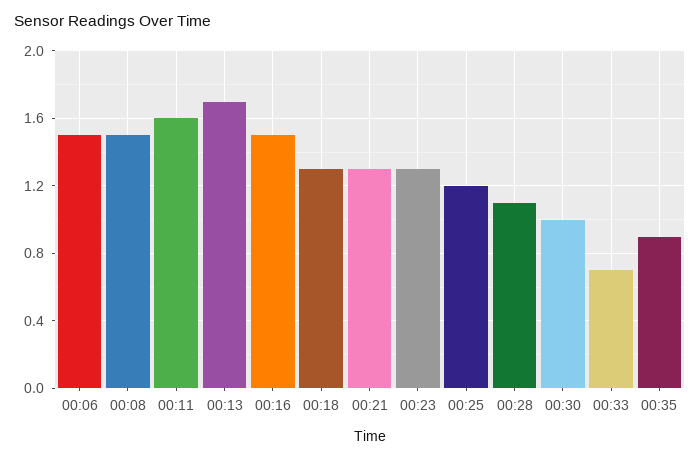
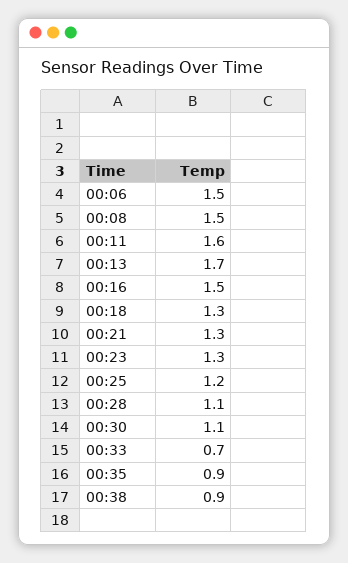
00:30: 1 -> 1.1
00:38: none -> 0.9

